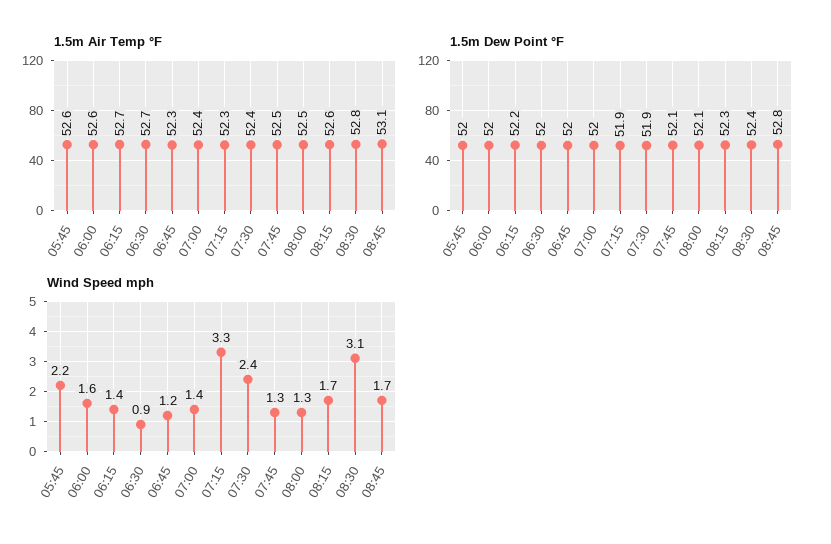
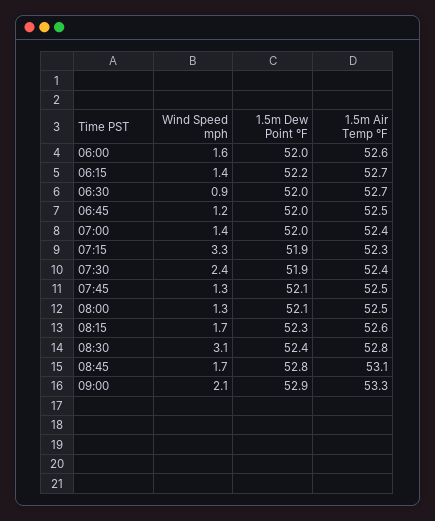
1.5m Air Temp °F, 05:45: 52.6 -> none
1.5m Air Temp °F, 06:45: 52.3 -> 52.5
1.5m Dew Point °F, 05:45: 52 -> none
Wind Speed mph, 05:45: 2.2 -> none
Wind Speed mph, 09:00: none -> 2.1
1.5m Dew Point °F, 09:00: none -> 52.9
1.5m Air Temp °F, 09:00: none -> 53.3

